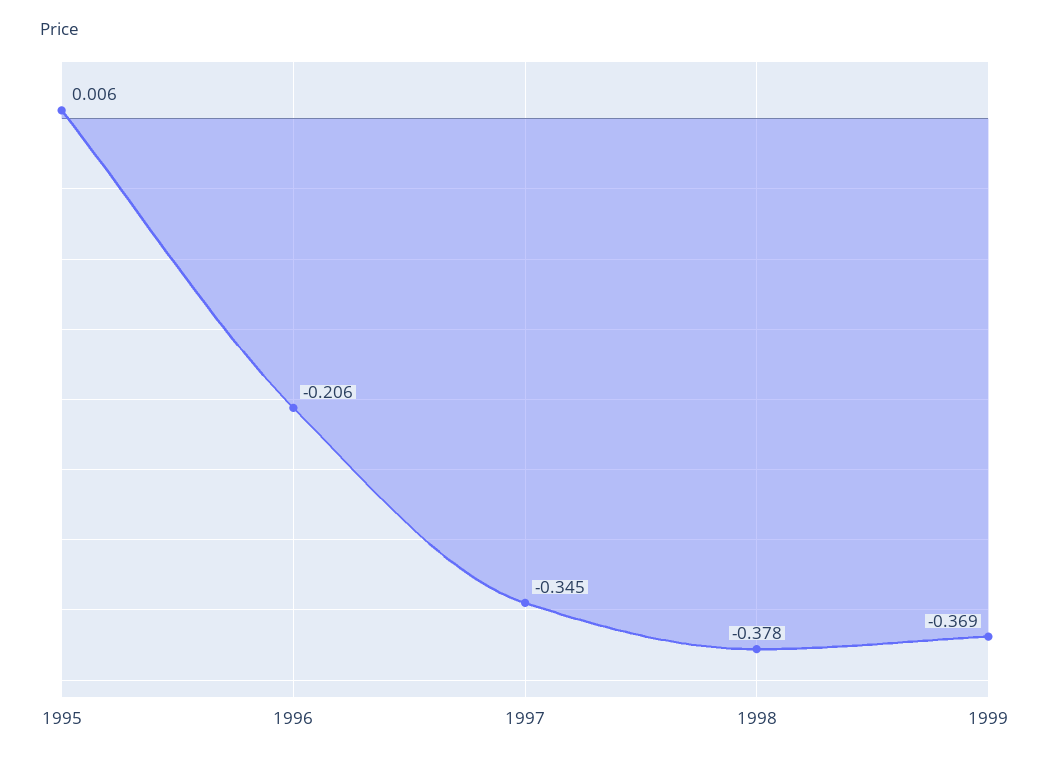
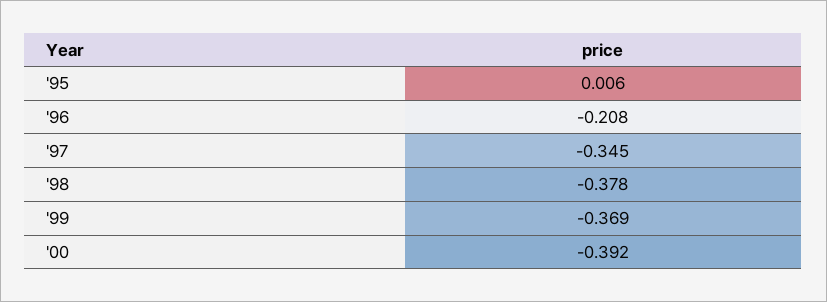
1996: -0.206 -> -0.208
'00: none -> -0.392

